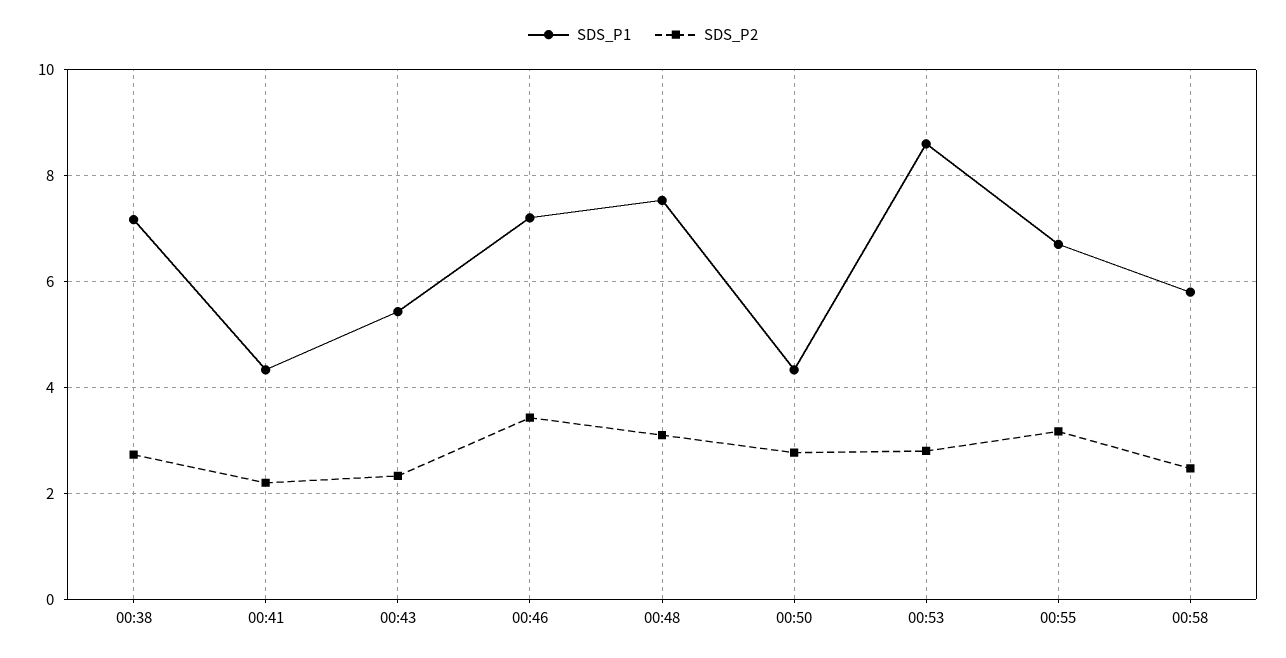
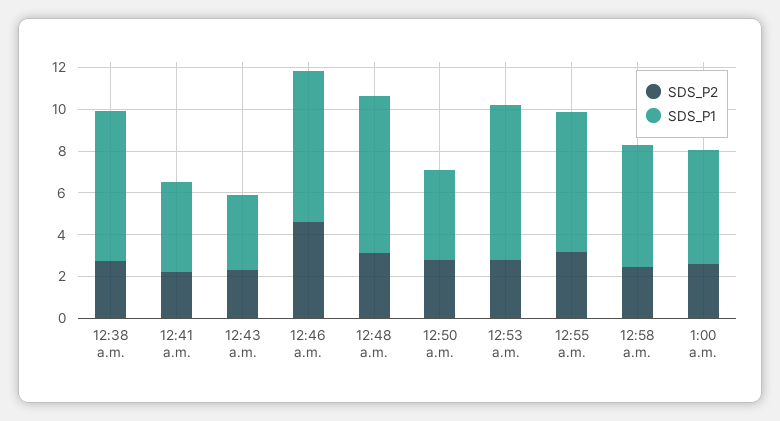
SDS_P1, 00:43: 5.4 -> 3.5
SDS_P2, 00:46: 3.4 -> 4.5
SDS_P1, 00:53: 8.6 -> 7.5
SDS_P2, 1:00 a.m.: none -> 2.5
SDS_P1, 1:00 a.m.: none -> 5.5

